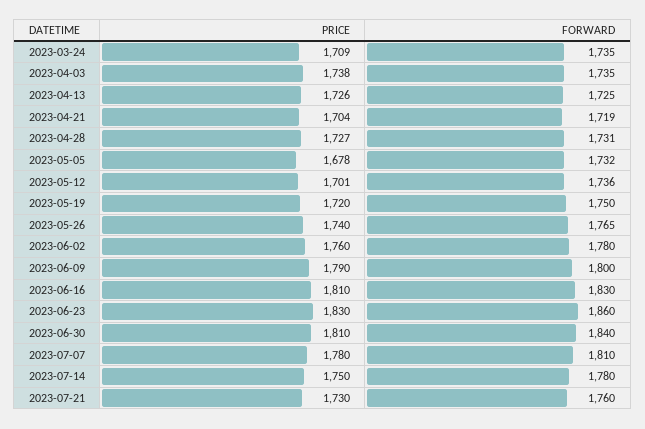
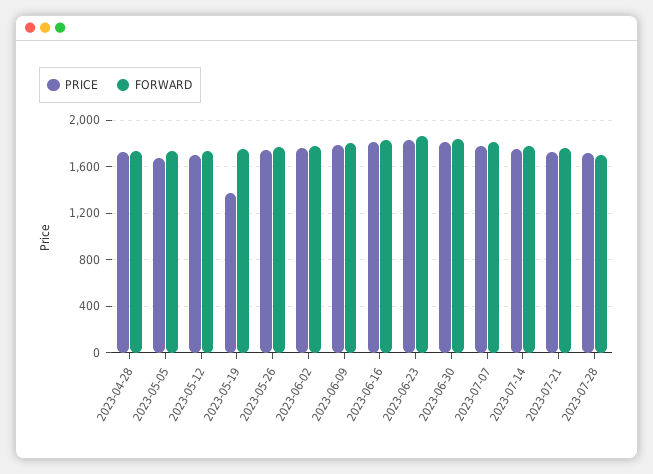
PRICE, 2023-03-24: 1709 -> none
FORWARD, 2023-03-24: 1735 -> none
PRICE, 2023-04-03: 1738 -> none
FORWARD, 2023-04-03: 1735 -> none
PRICE, 2023-04-13: 1726 -> none
FORWARD, 2023-04-13: 1725 -> none
PRICE, 2023-04-21: 1704 -> none
FORWARD, 2023-04-21: 1719 -> none
PRICE, 2023-05-19: 1720 -> 1400
PRICE, 2023-07-28: none -> 1700
FORWARD, 2023-07-28: none -> 1700

